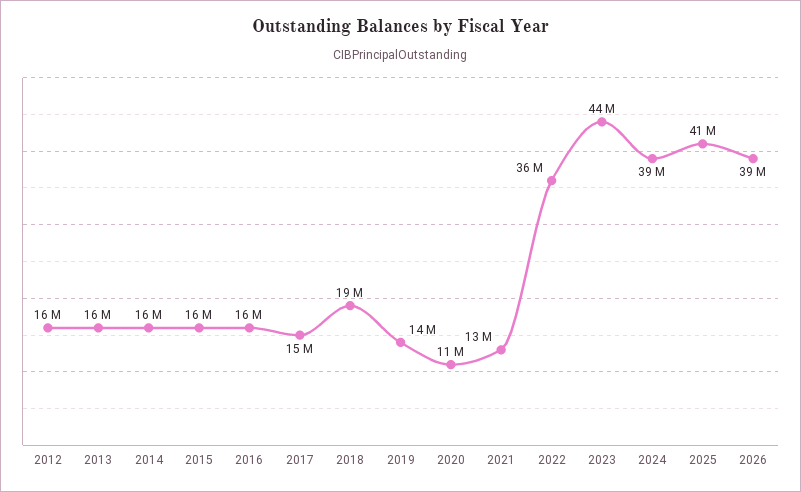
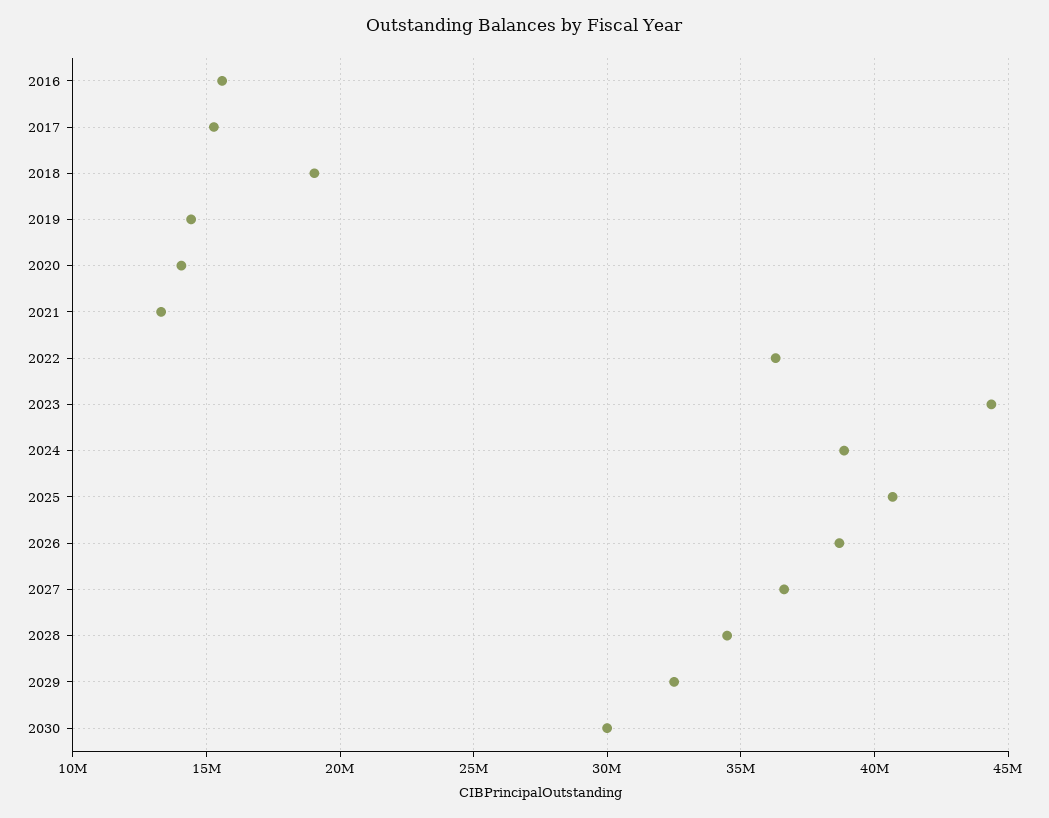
2012: 16000000 -> none
2013: 16000000 -> none
2014: 16000000 -> none
2015: 16000000 -> none
2020: 11000000 -> 14000000
2027: none -> 36500000
2028: none -> 34500000
2029: none -> 32500000
2030: none -> 30000000

